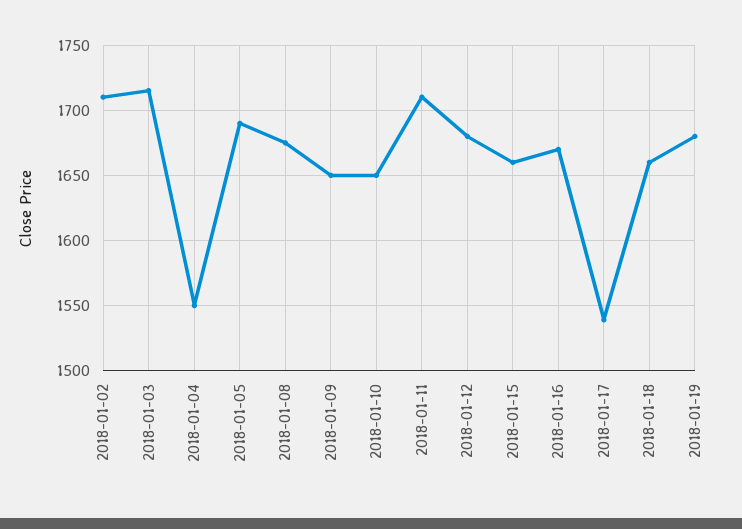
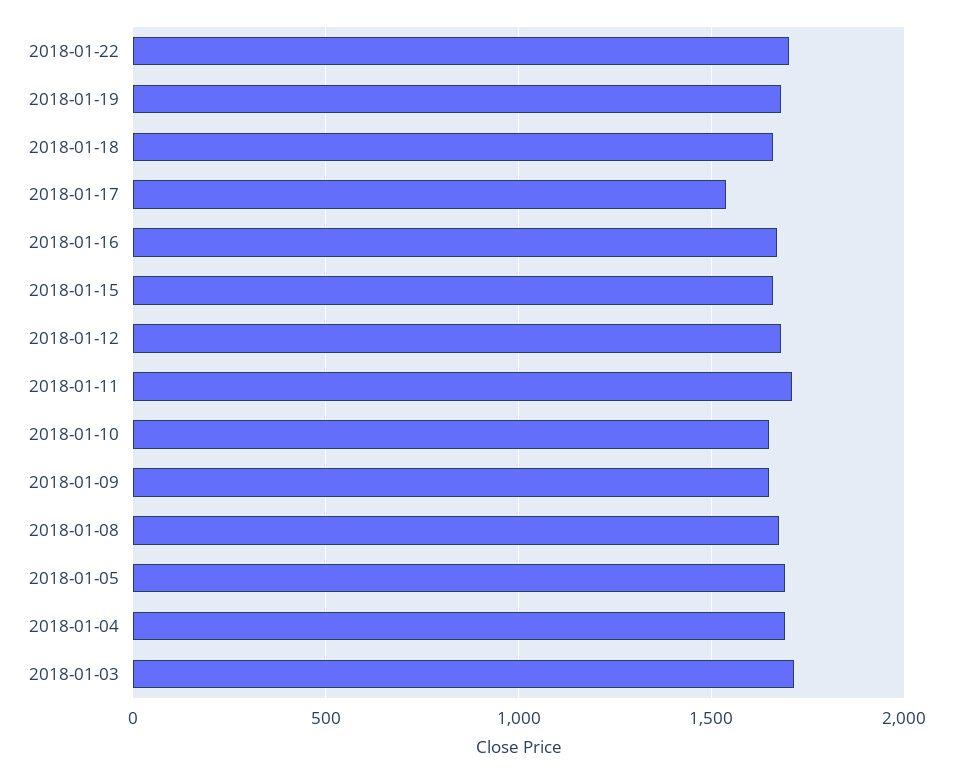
2018-01-02: 1710 -> none
2018-01-04: 1550 -> 1700
2018-01-22: none -> 1700

